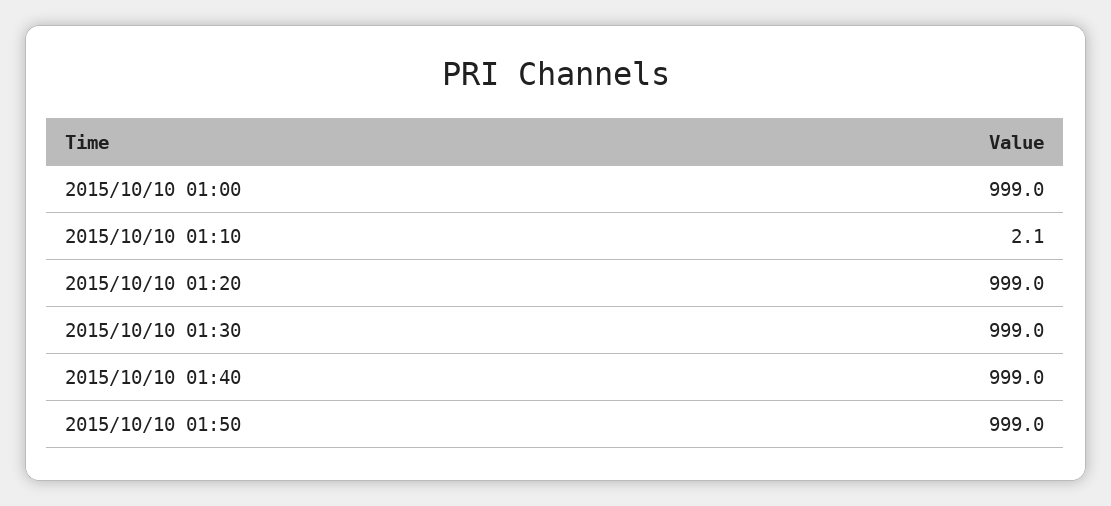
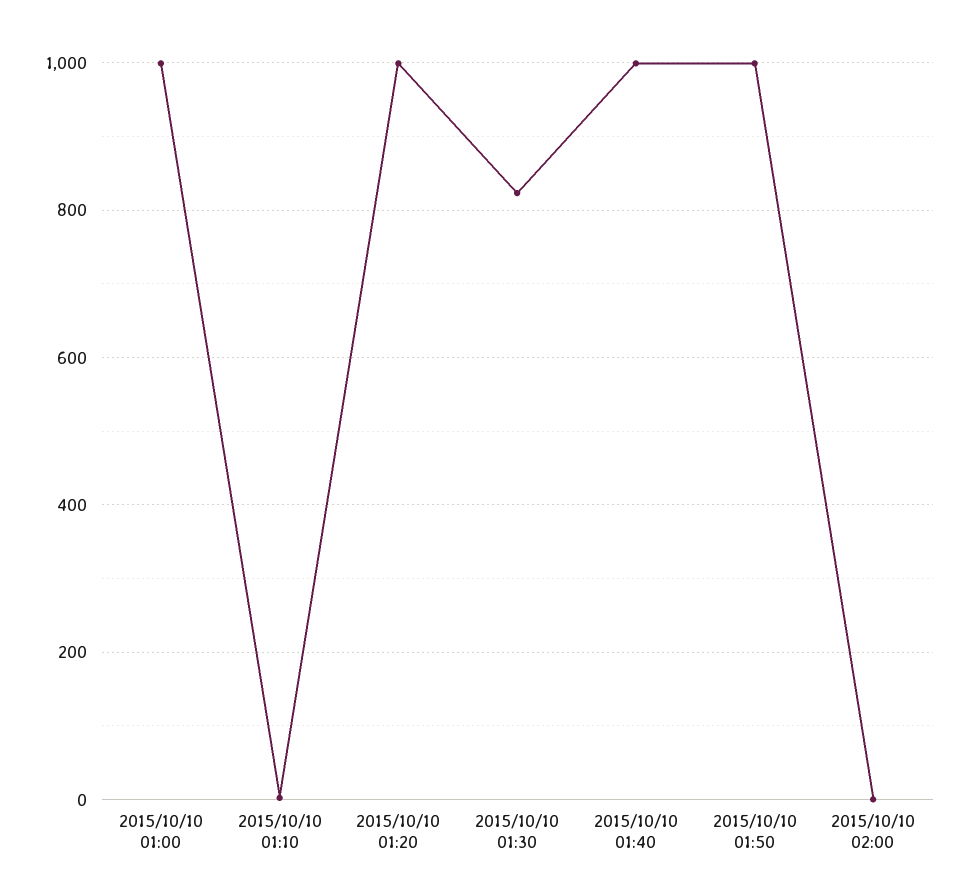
2015/10/10 01:30: 999 -> 820
2015/10/10 02:00: none -> 0

